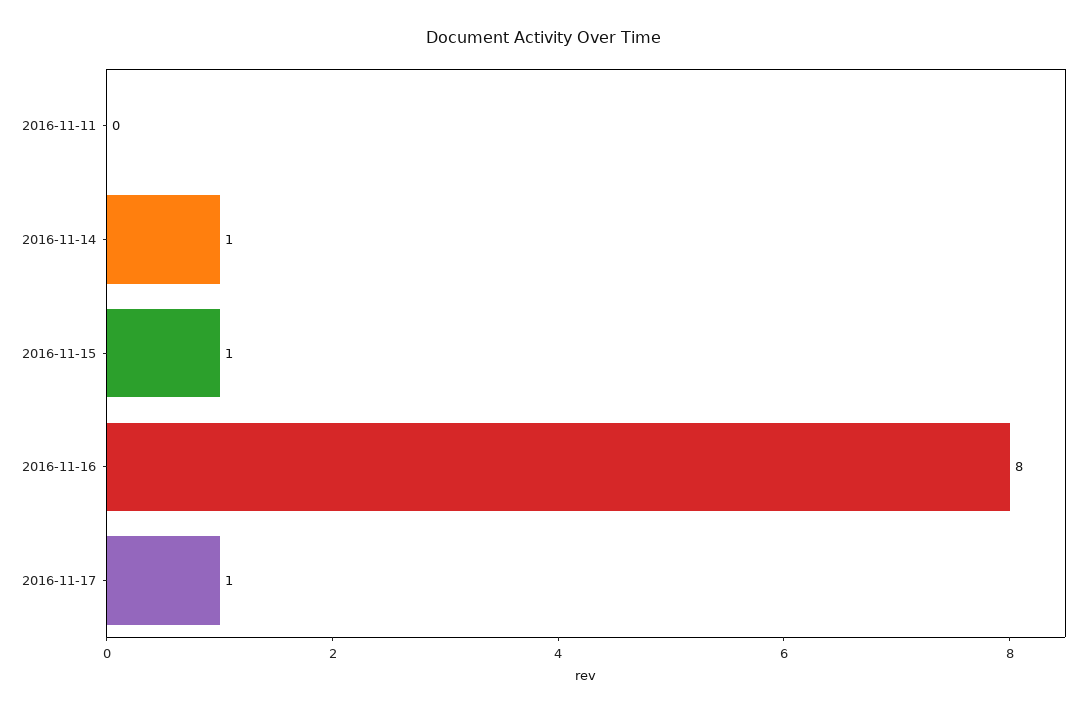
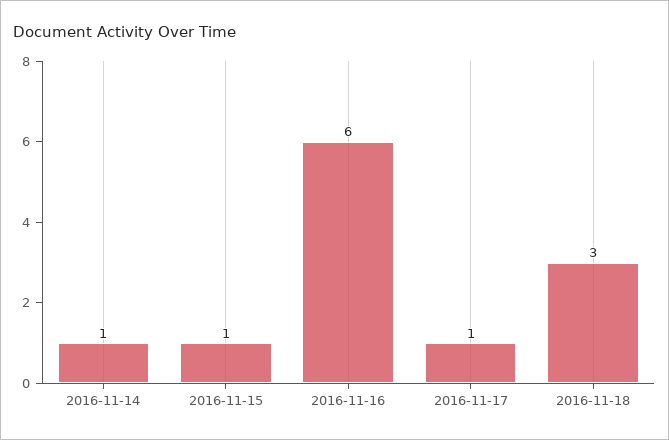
2016-11-11: 0 -> none
2016-11-16: 8 -> 6
2016-11-18: none -> 3

